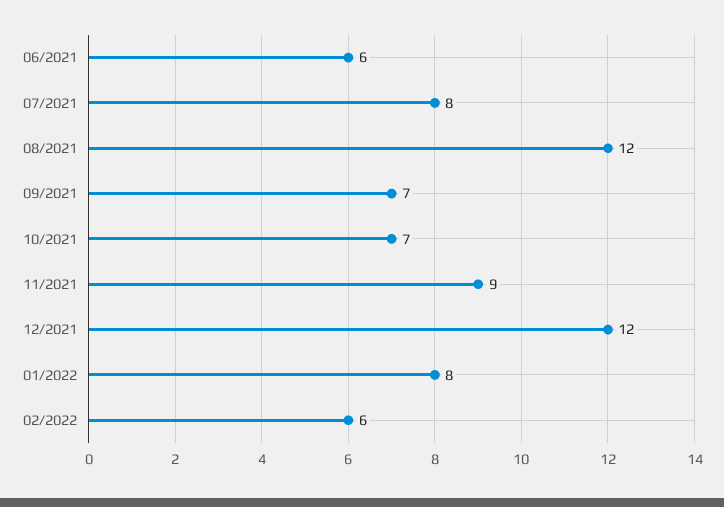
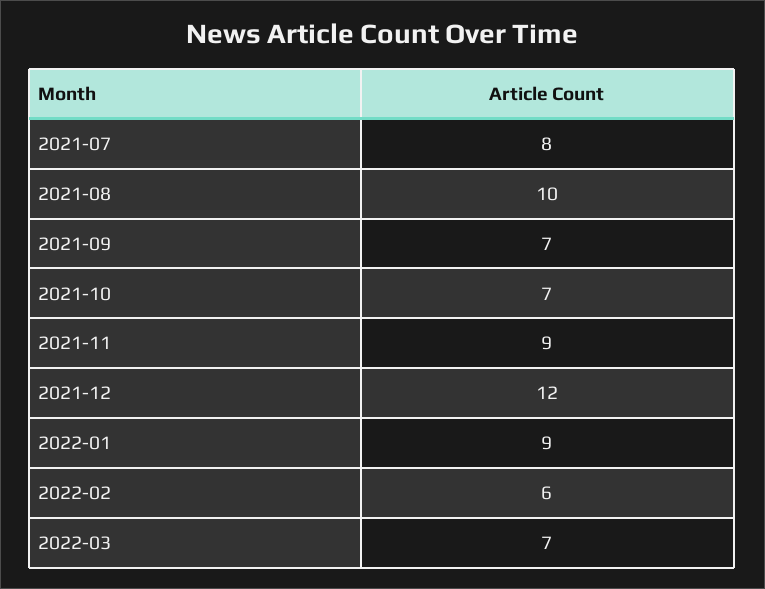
06/2021: 6 -> none
08/2021: 12 -> 10
01/2022: 8 -> 9
2022-03: none -> 7

